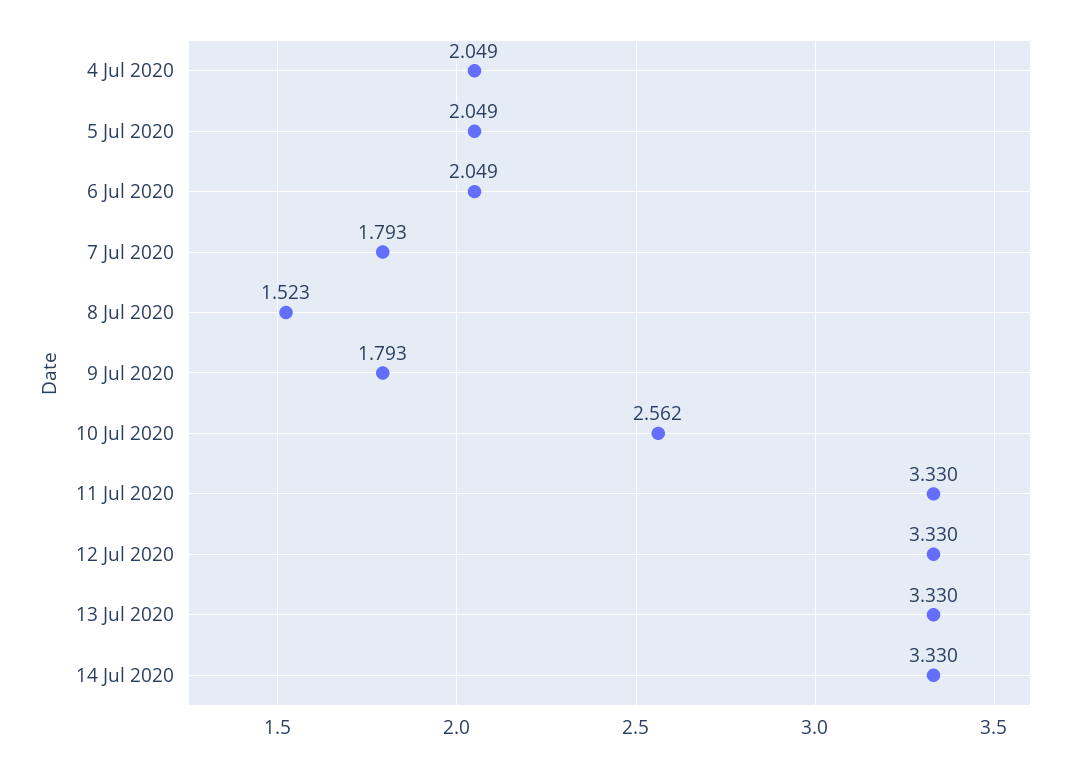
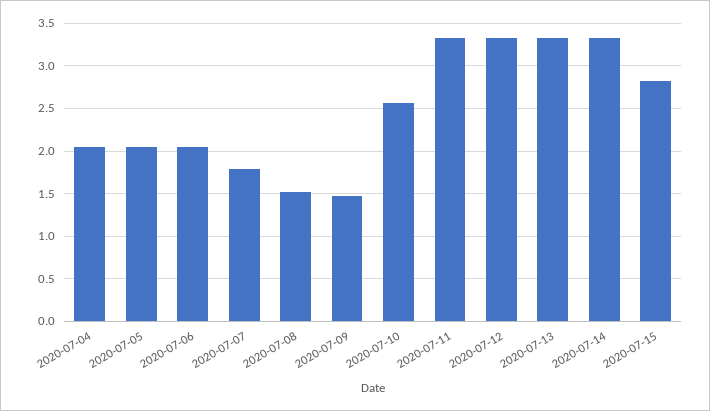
9 Jul 2020: 1.793 -> 1.5
2020-07-15: none -> 2.8

